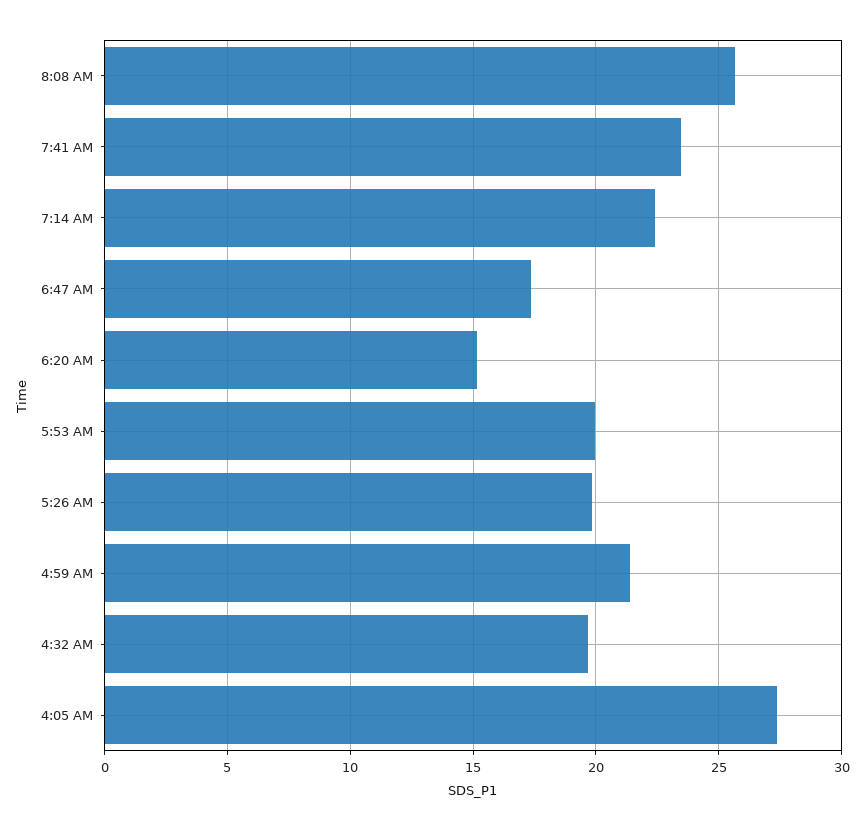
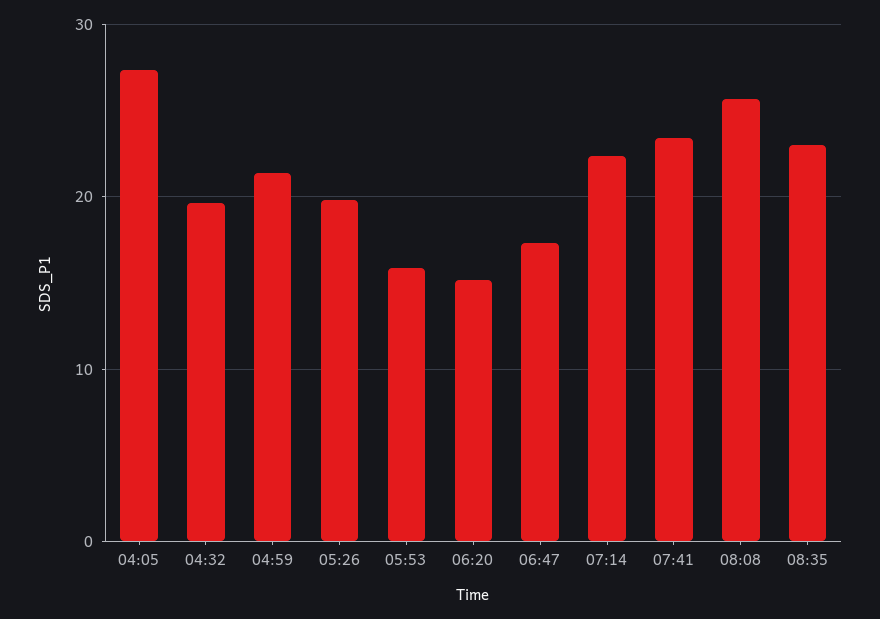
5:53 AM: 20 -> 16
08:35: none -> 23

